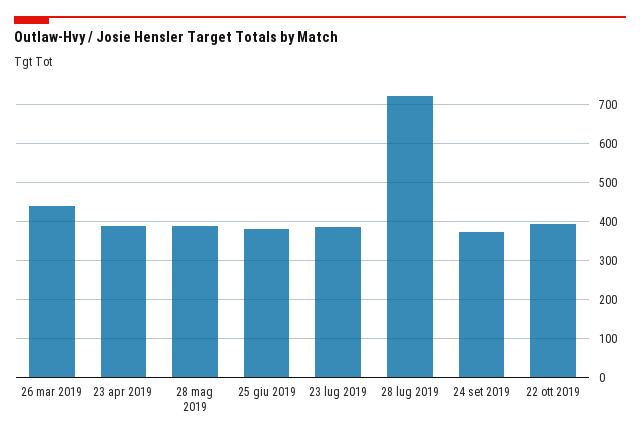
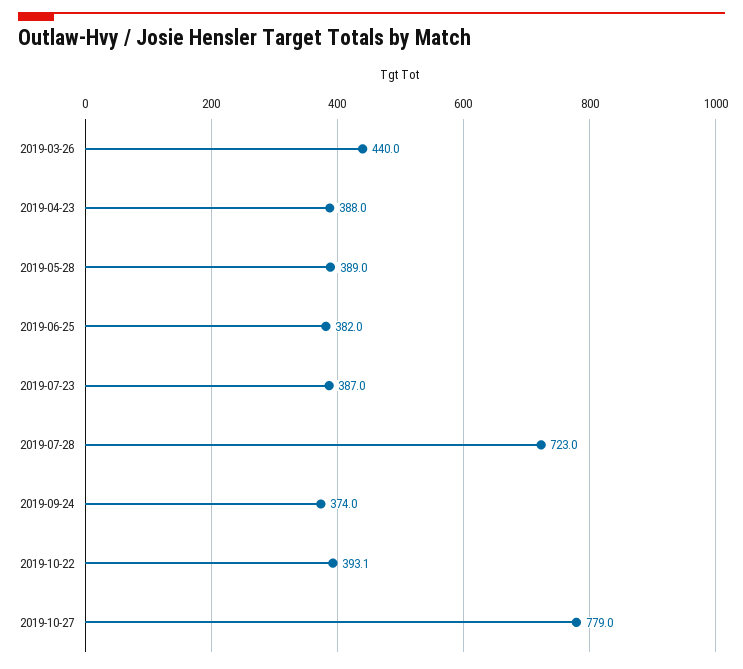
2019-10-27: none -> 779

